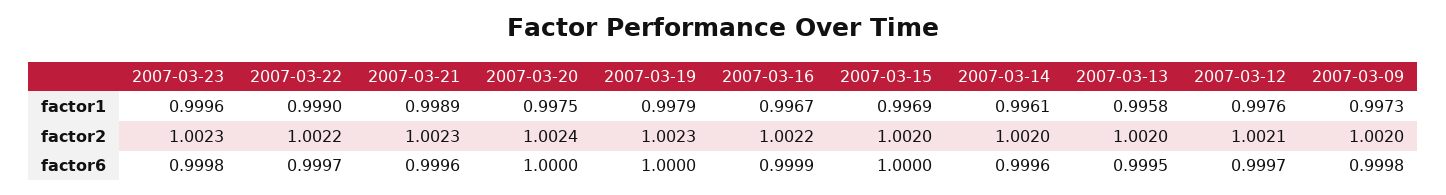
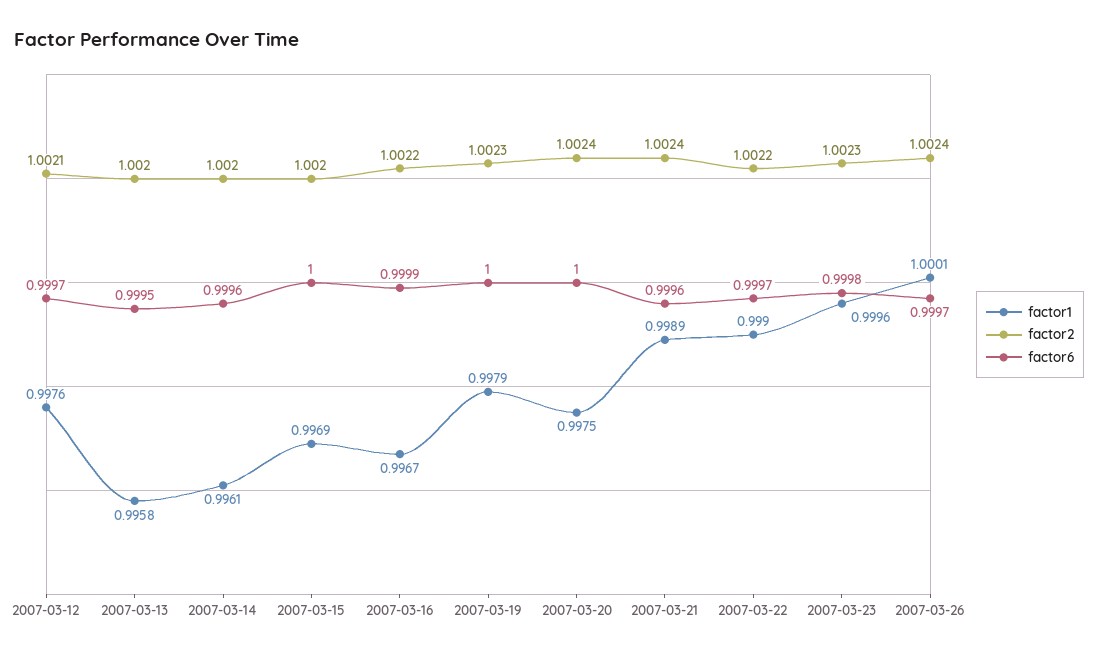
factor1, 2007-03-09: 0.9973 -> none
factor2, 2007-03-21: 1.0023 -> 1.0024
factor2, 2007-03-09: 1.002 -> none
factor6, 2007-03-09: 0.9998 -> none
factor1, 2007-03-26: none -> 1.0001
factor2, 2007-03-26: none -> 1.0024
factor6, 2007-03-26: none -> 0.9997

